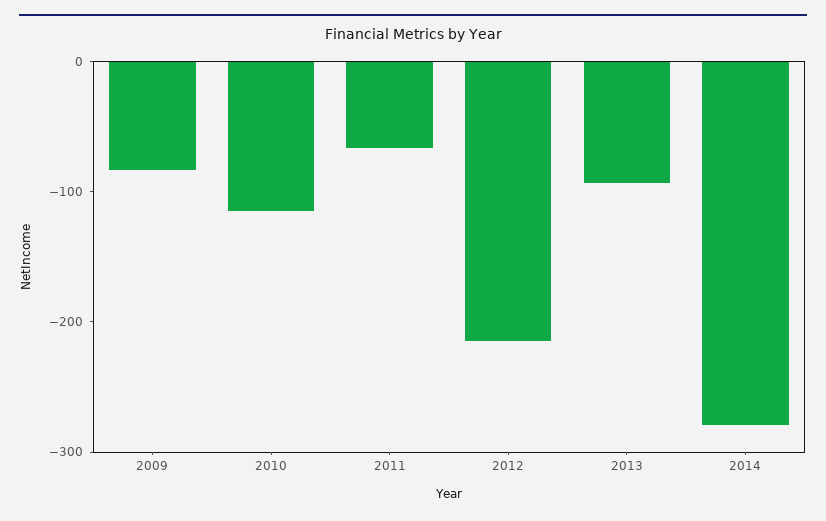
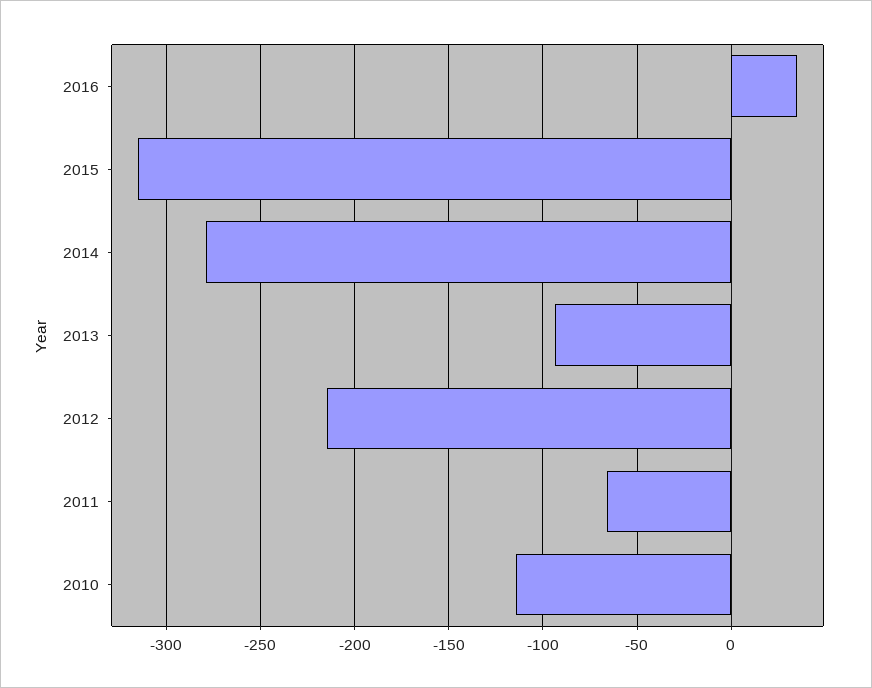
2009: -80 -> none
2016: none -> 35
2015: none -> -315

